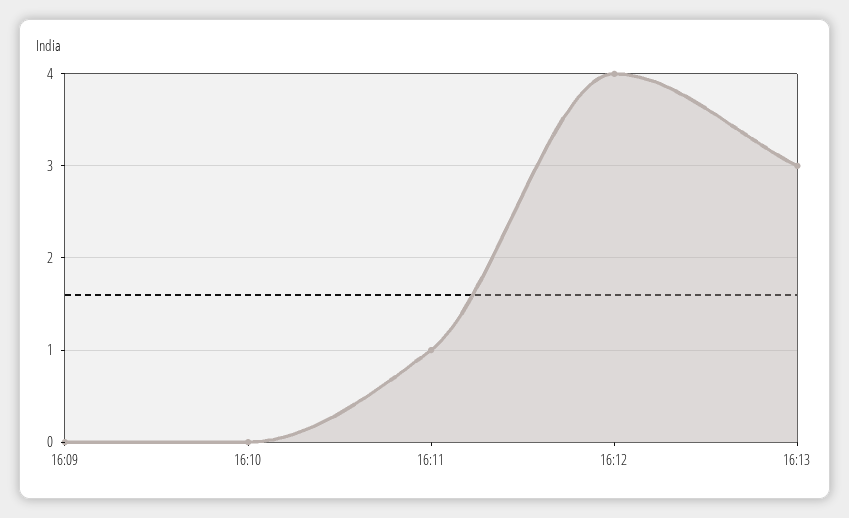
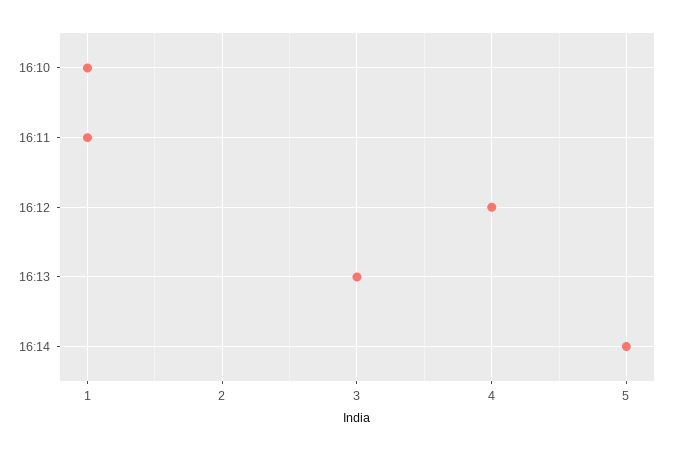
16:09: 0 -> none
16:10: 0 -> 1
16:14: none -> 5

